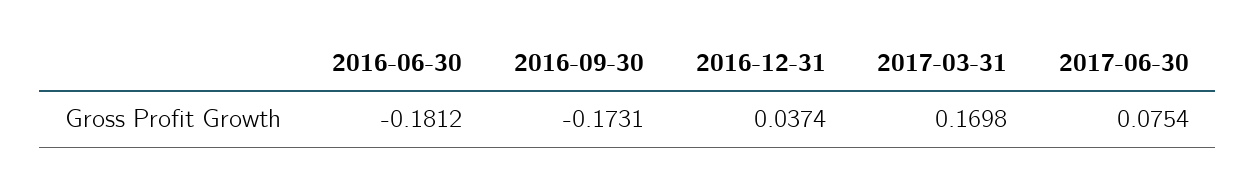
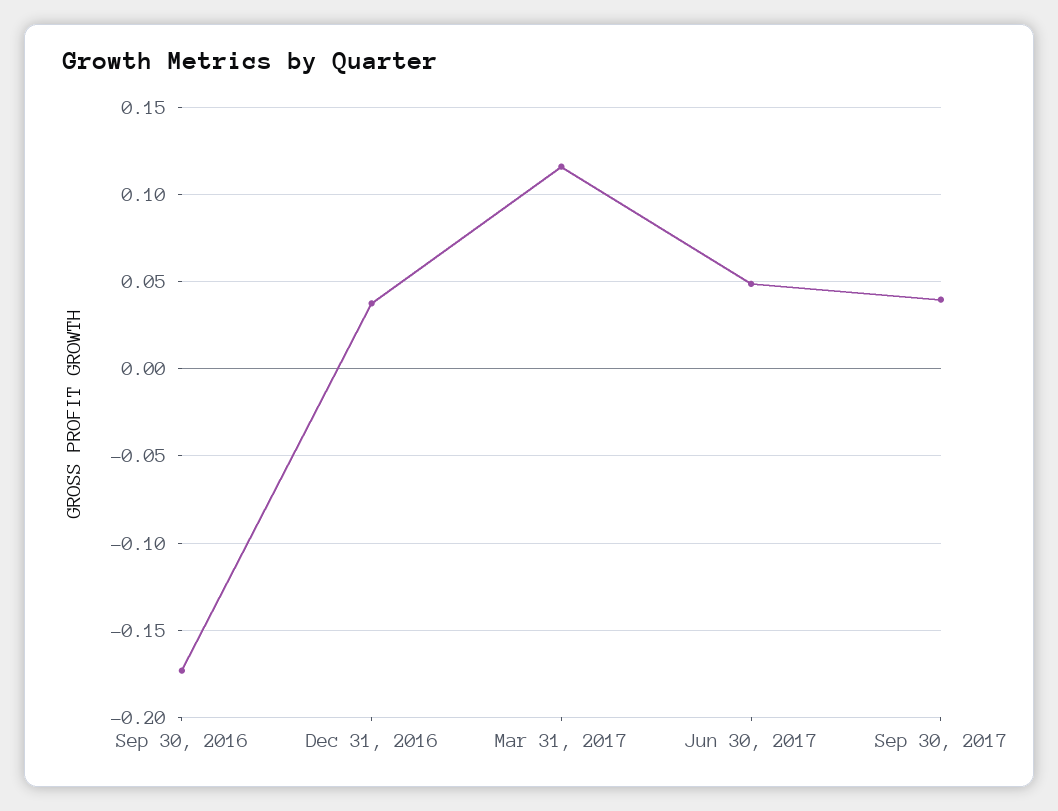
2016-06-30: -0.1812 -> none
2017-03-31: 0.1698 -> 0.115
2017-06-30: 0.0754 -> 0.05
Sep 30, 2017: none -> 0.04

